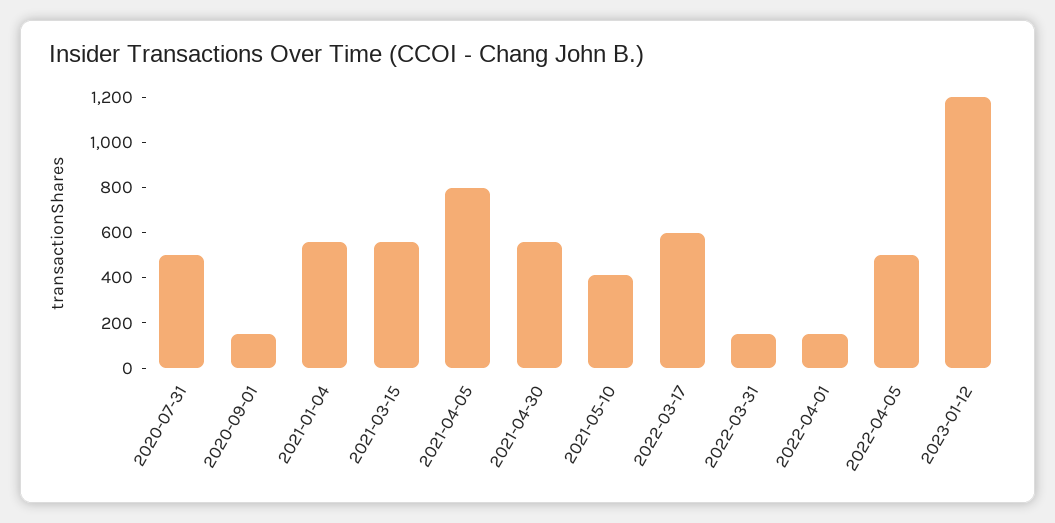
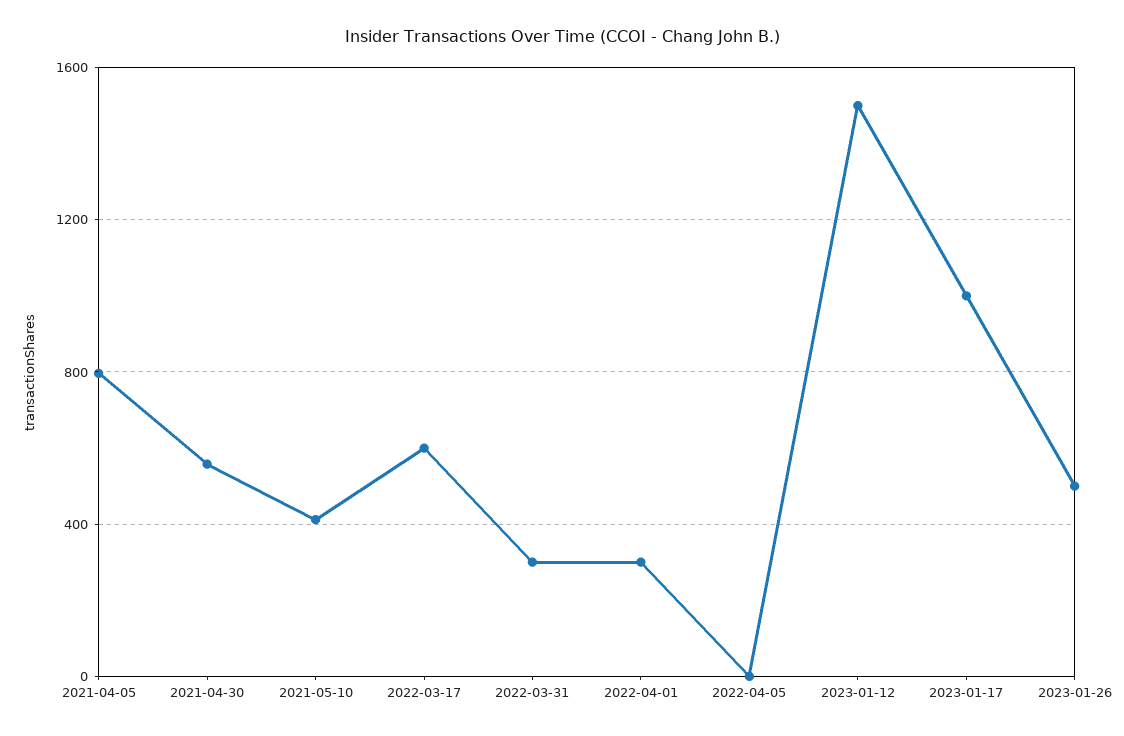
2020-07-31: 500 -> none
2020-09-01: 150 -> none
2021-01-04: 550 -> none
2021-03-15: 550 -> none
2022-03-31: 150 -> 300
2022-04-01: 150 -> 300
2022-04-05: 500 -> 0
2023-01-12: 1200 -> 1500
2023-01-17: none -> 1000
2023-01-26: none -> 500

